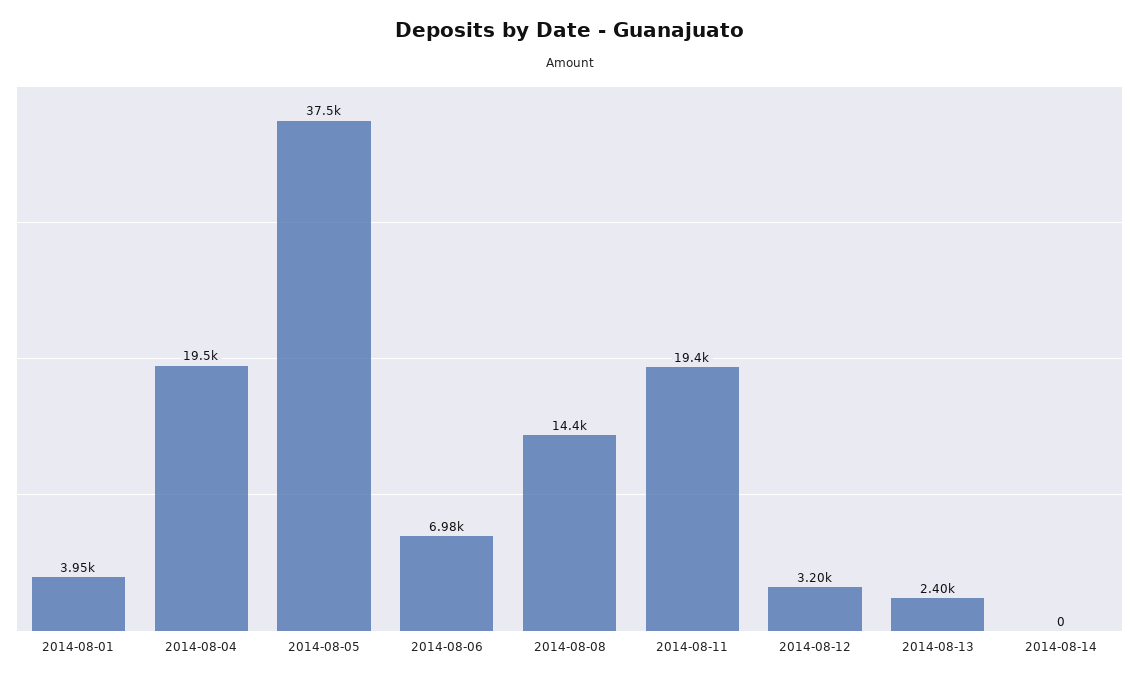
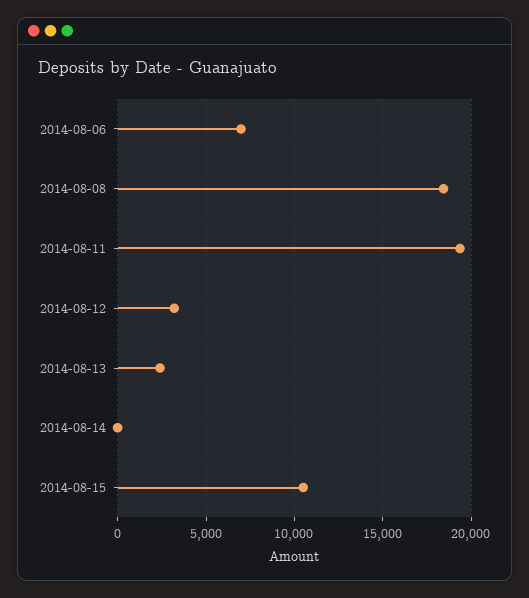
2014-08-01: 3950 -> none
2014-08-04: 19500 -> none
2014-08-05: 37500 -> none
2014-08-08: 14400 -> 18500
2014-08-15: none -> 10500

